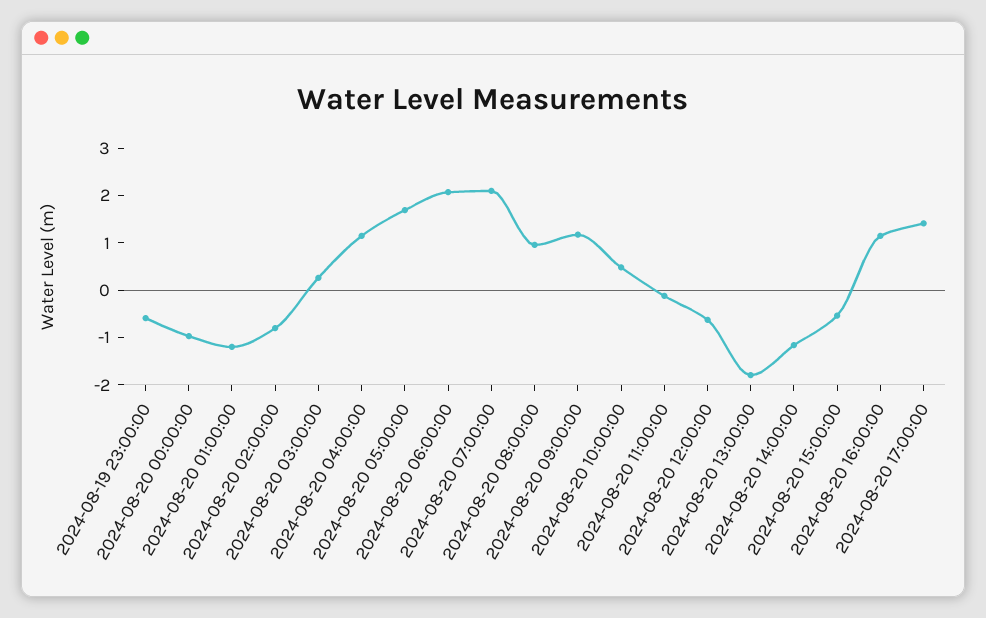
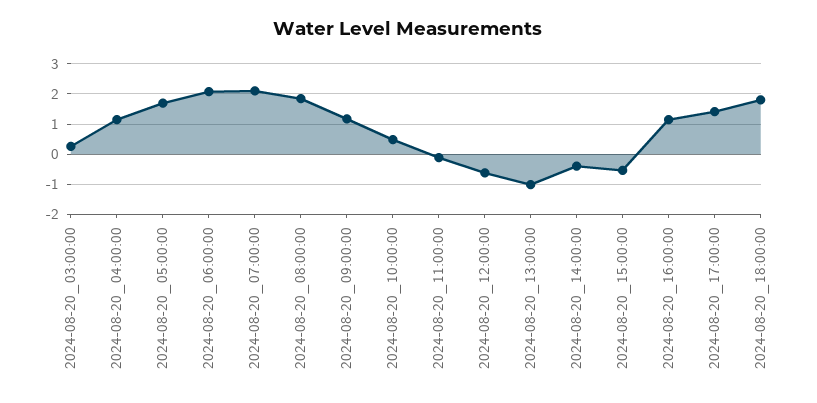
2024-08-19 23:00:00: -0.6 -> none
2024-08-20 00:00:00: -1 -> none
2024-08-20 01:00:00: -1.2 -> none
2024-08-20 02:00:00: -0.8 -> none
2024-08-20 08:00:00: 1 -> 1.8
2024-08-20 13:00:00: -1.8 -> -1
2024-08-20 14:00:00: -1.2 -> -0.4
2024-08-20_18:00:00: none -> 1.8

